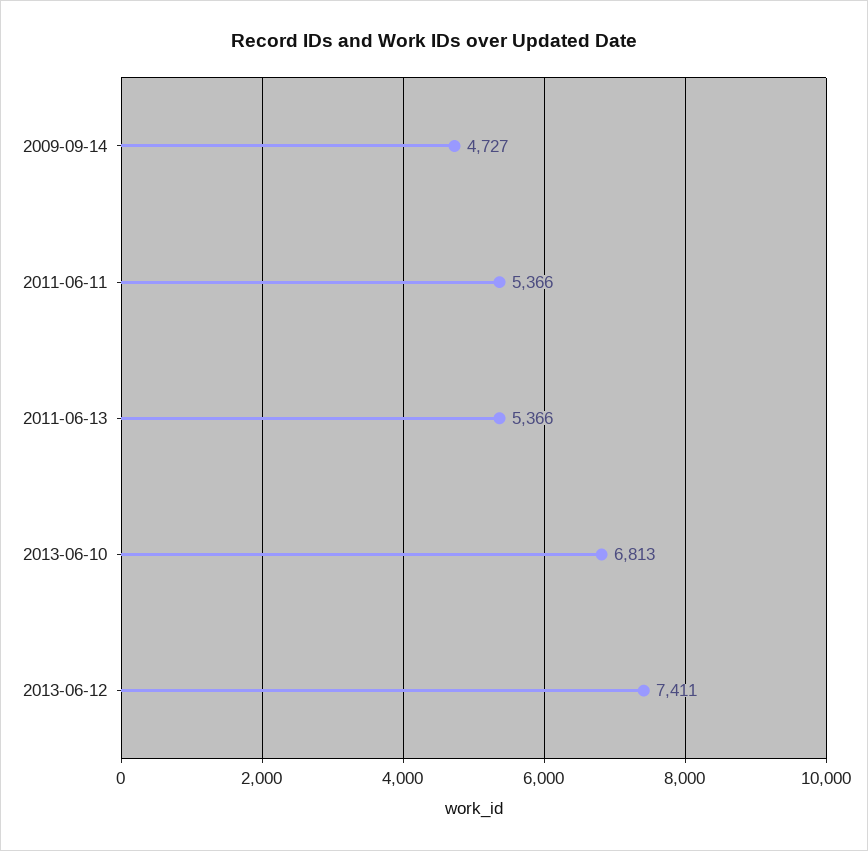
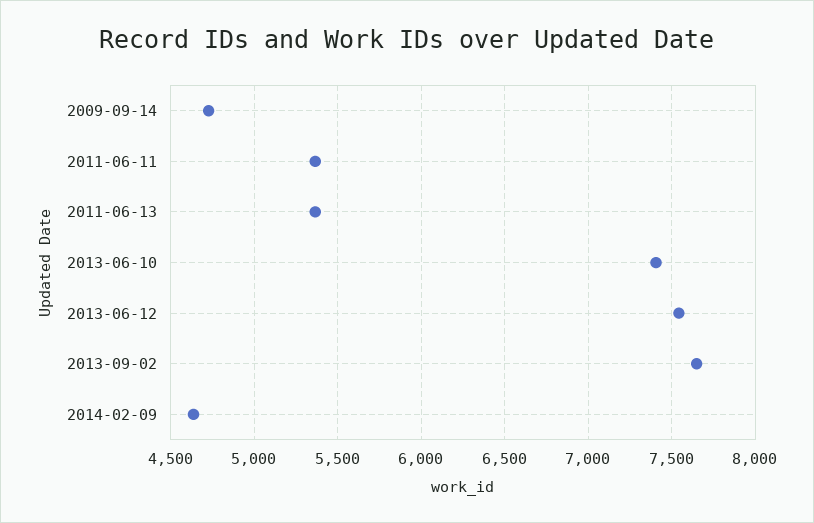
2013-06-10: 6813 -> 7400
2013-06-12: 7411 -> 7550
2013-09-02: none -> 7650
2014-02-09: none -> 4650

